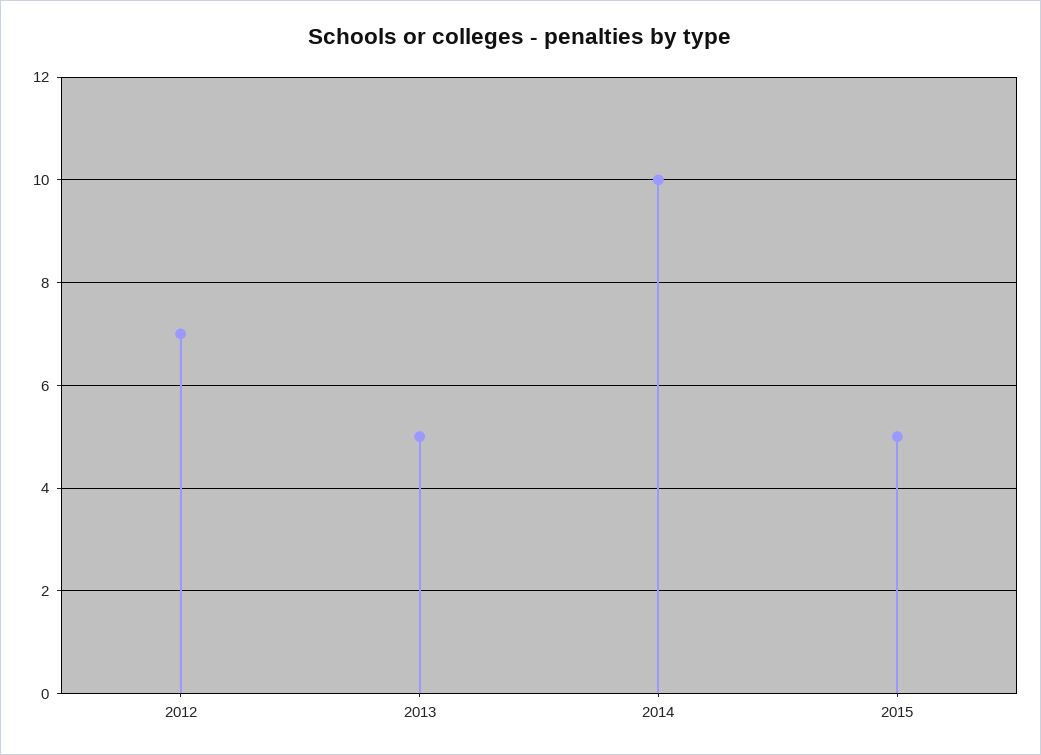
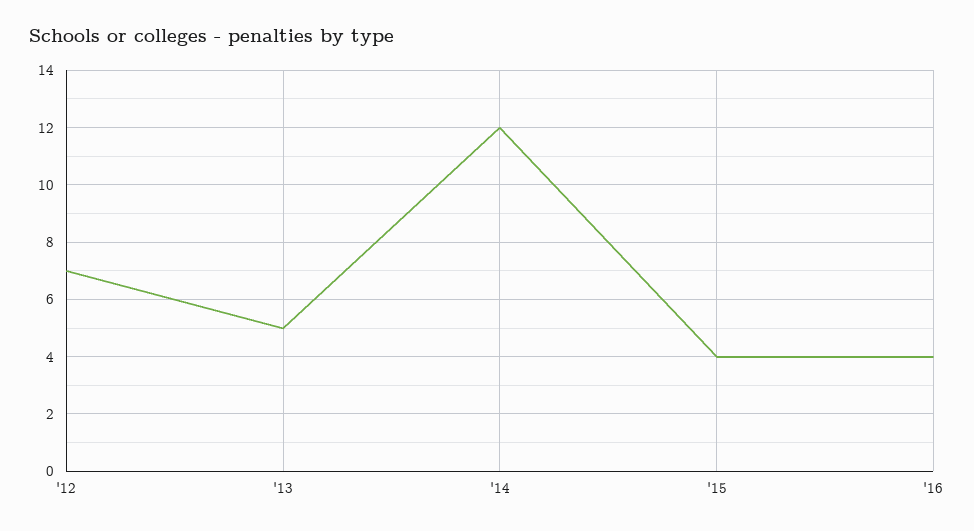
2014: 10 -> 12
2015: 5 -> 4
'16: none -> 4

